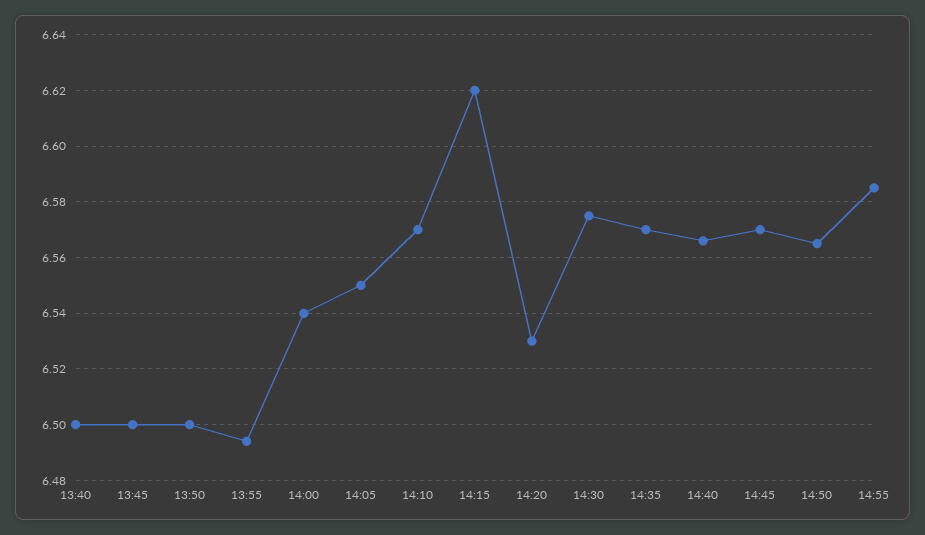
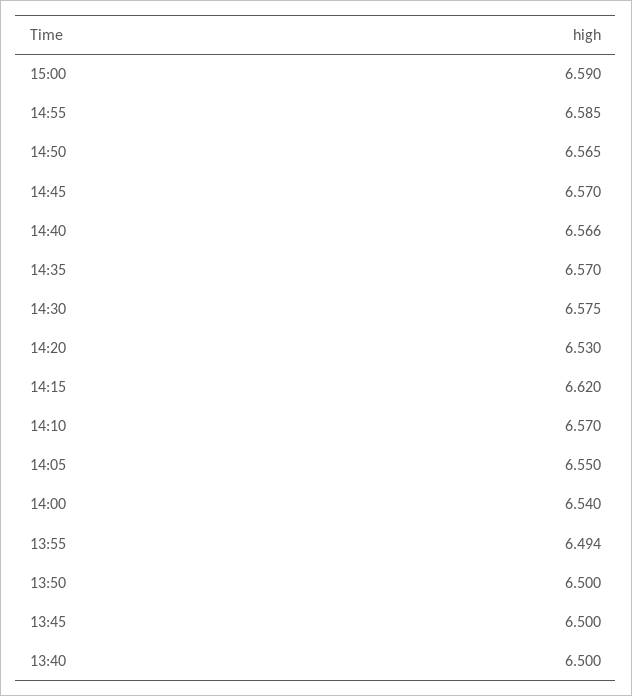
15:00: none -> 6.59

